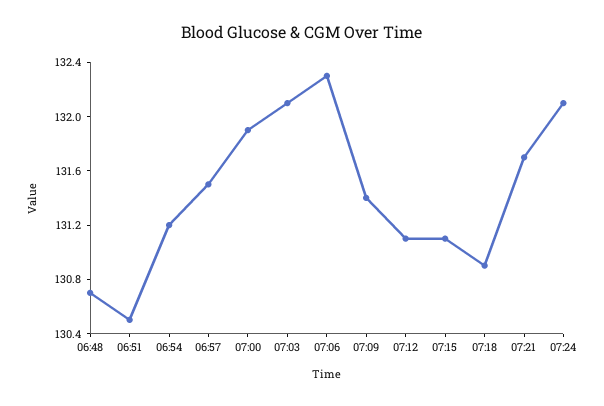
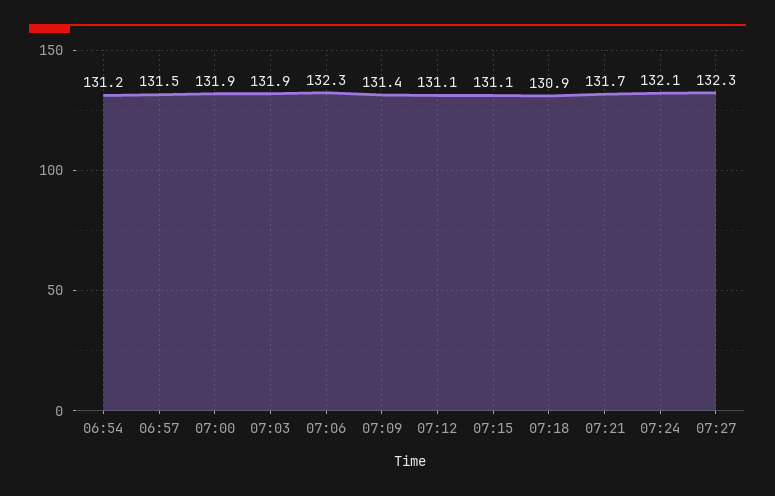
06:48: 130.7 -> none
06:51: 130.5 -> none
07:03: 132.1 -> 131.9
07:27: none -> 132.3

